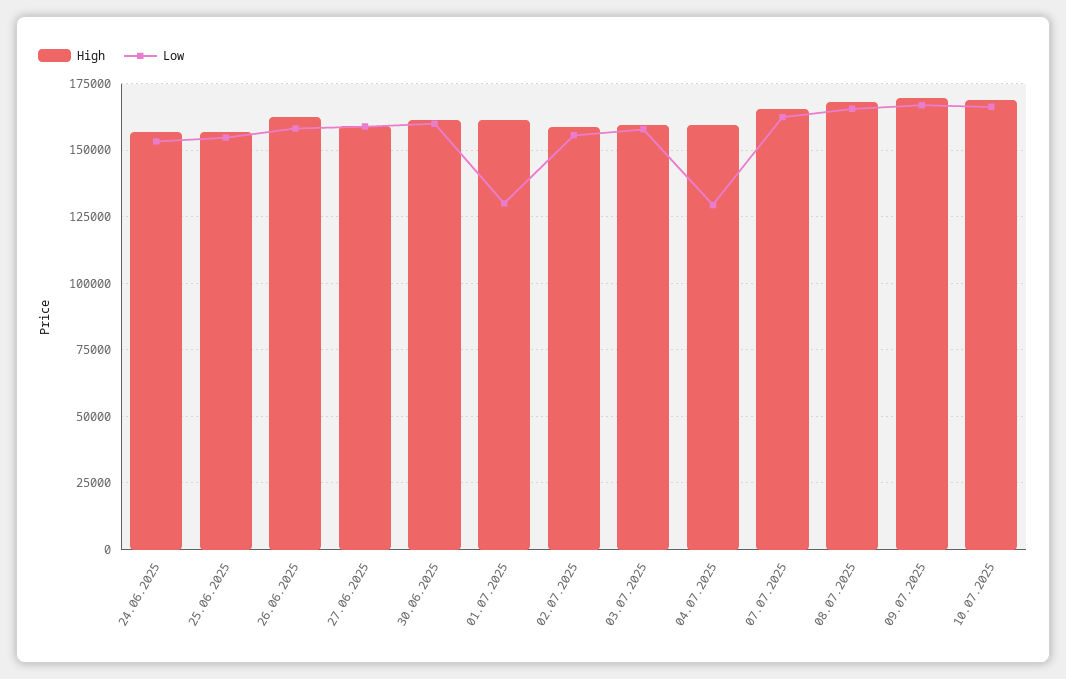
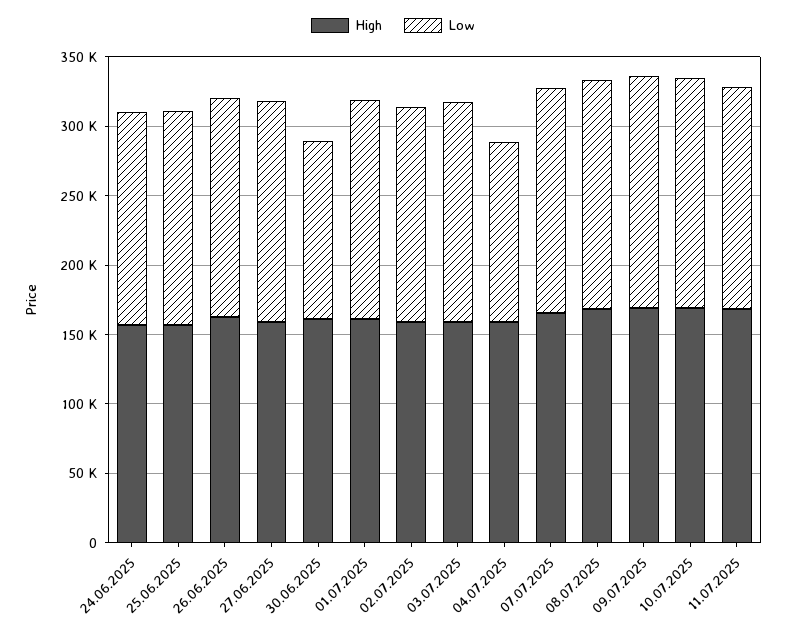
Low, 30.06.2025: 160000 -> 130000
Low, 01.07.2025: 130000 -> 160000
High, 11.07.2025: none -> 170000
Low, 11.07.2025: none -> 160000

